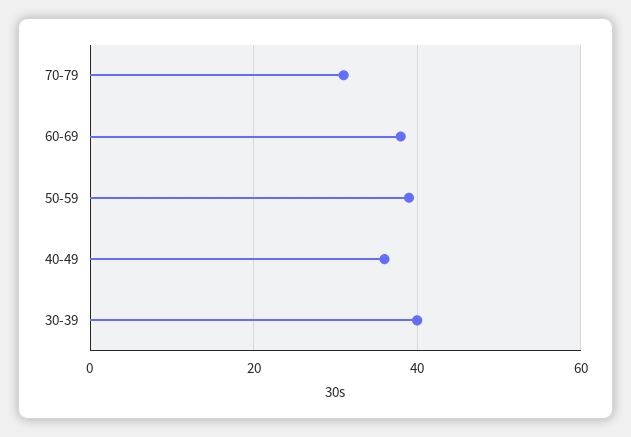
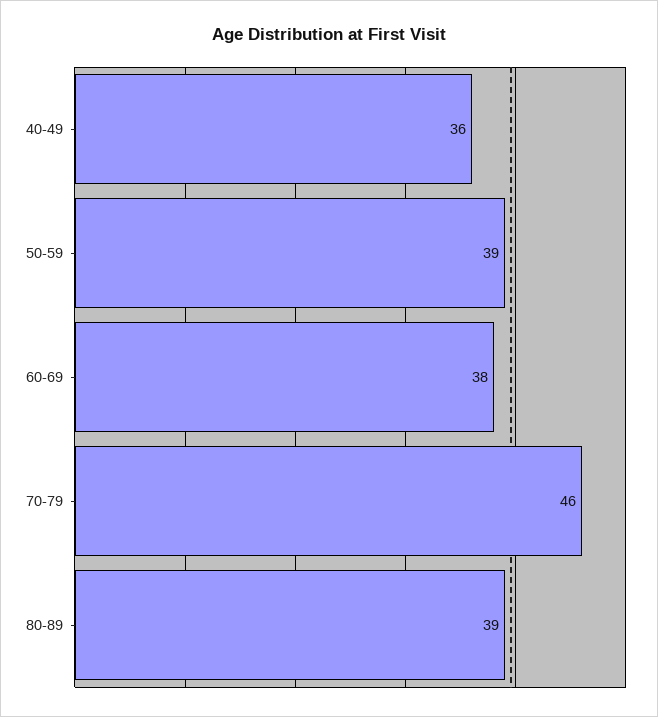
70-79: 30 -> 46
30-39: 40 -> none
80-89: none -> 39

